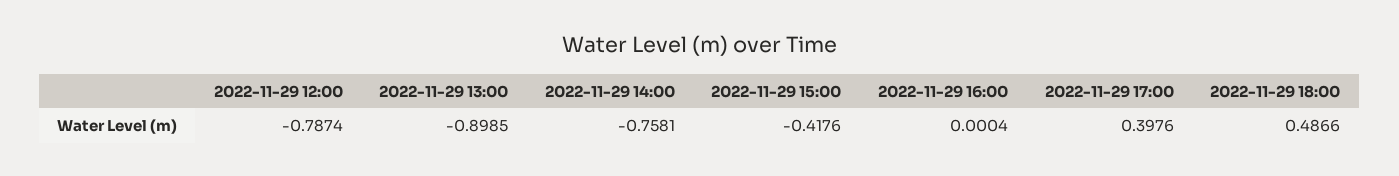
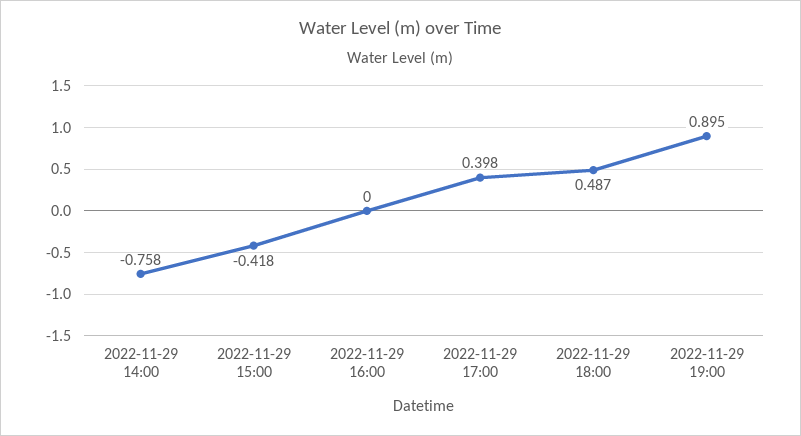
2022-11-29 12:00: -0.7874 -> none
2022-11-29 13:00: -0.8985 -> none
2022-11-29 19:00: none -> 0.895

